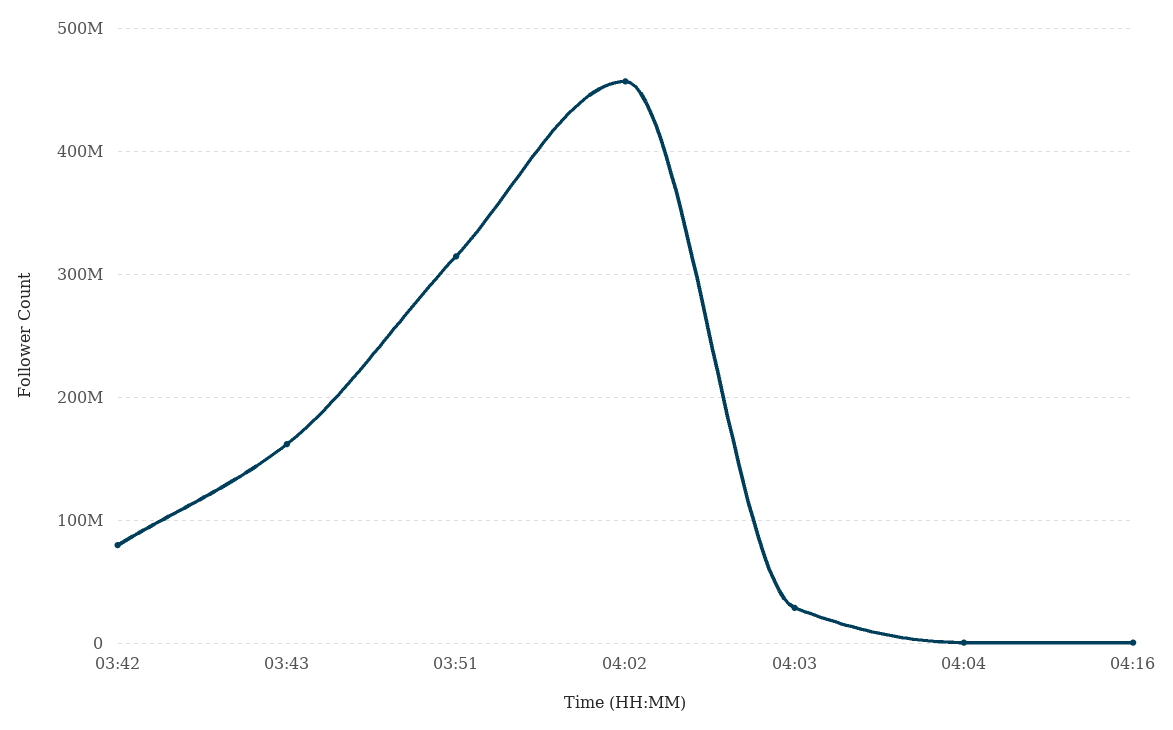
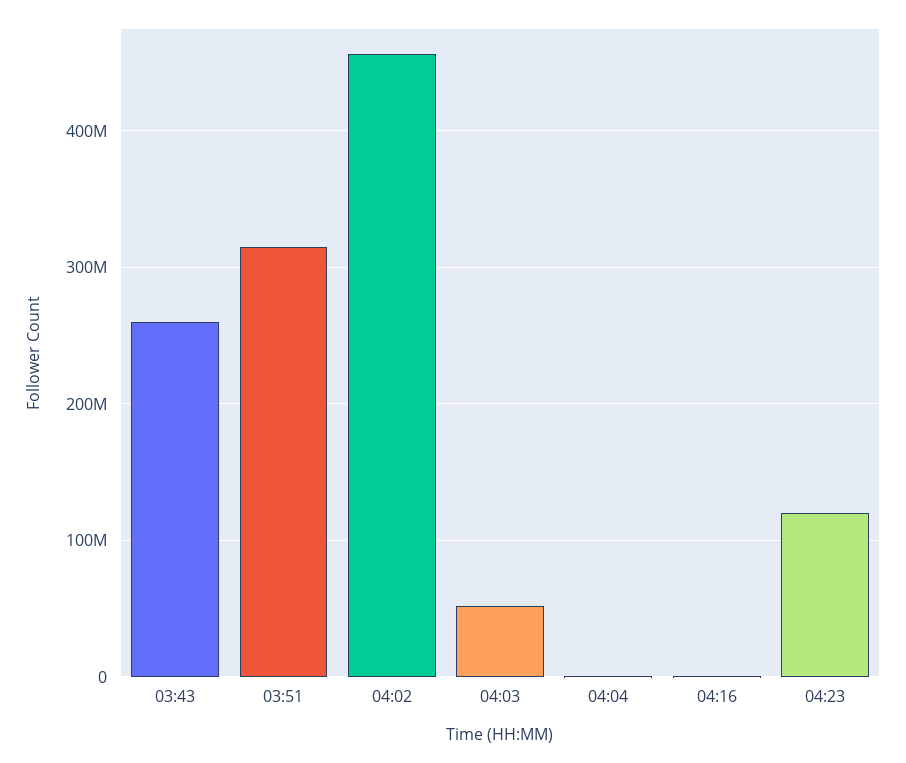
03:42: 80000000 -> none
03:43: 160000000 -> 260000000
04:03: 30000000 -> 50000000
04:23: none -> 120000000

